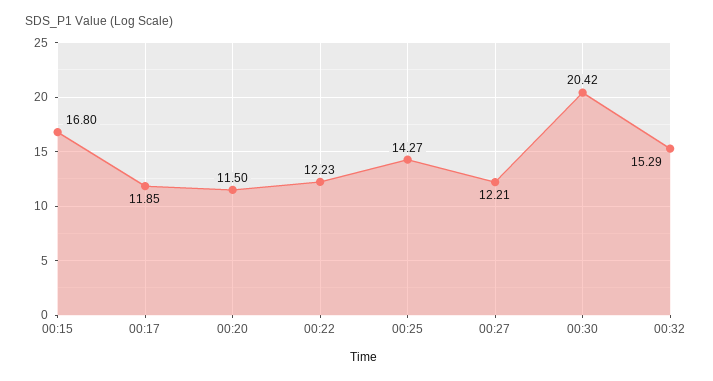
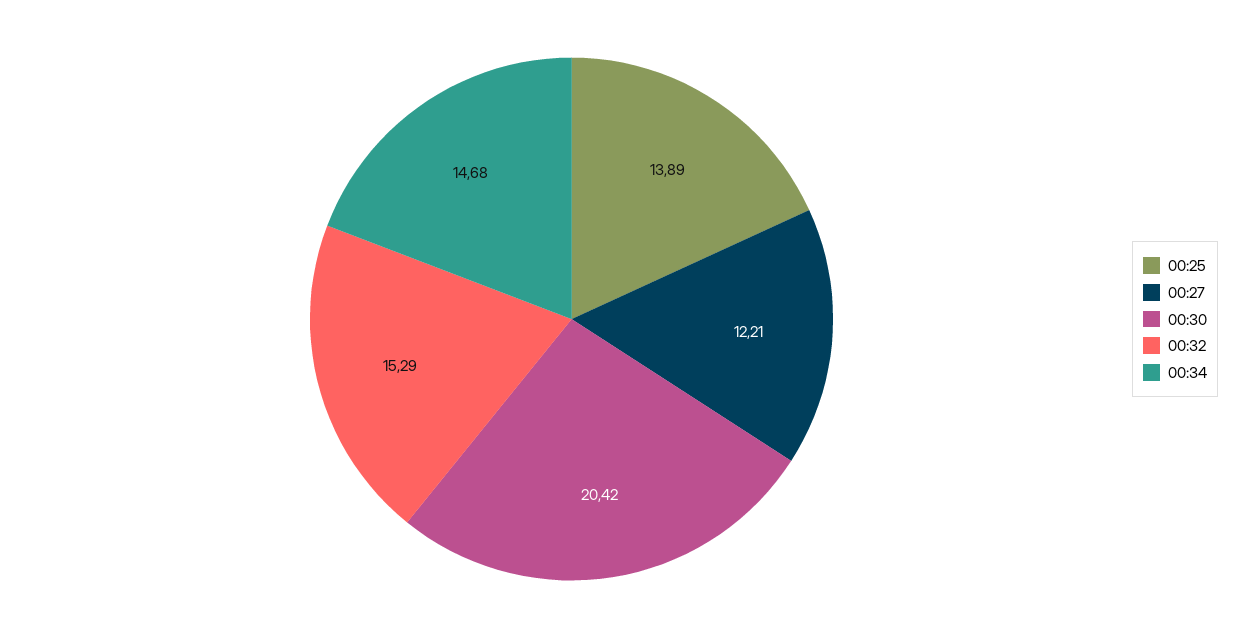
00:15: 16.8 -> none
00:17: 11.85 -> none
00:20: 11.5 -> none
00:22: 12.23 -> none
00:25: 14.27 -> 13.89
00:34: none -> 14.68

